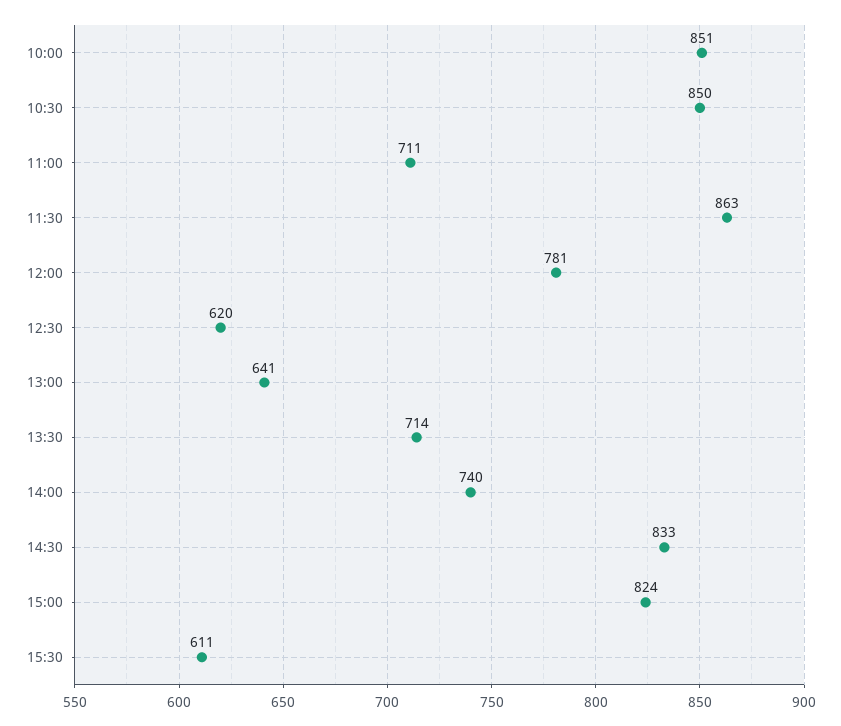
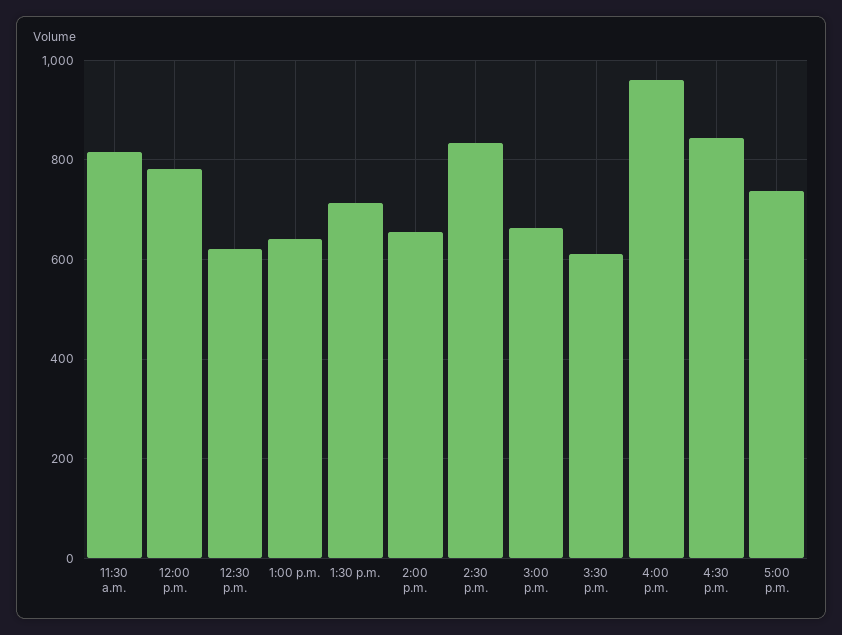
10:00: 851 -> none
10:30: 850 -> none
11:00: 711 -> none
11:30: 863 -> 820
14:00: 740 -> 660
15:00: 824 -> 660
4:00 p.m.: none -> 960
4:30 p.m.: none -> 840
5:00 p.m.: none -> 740

